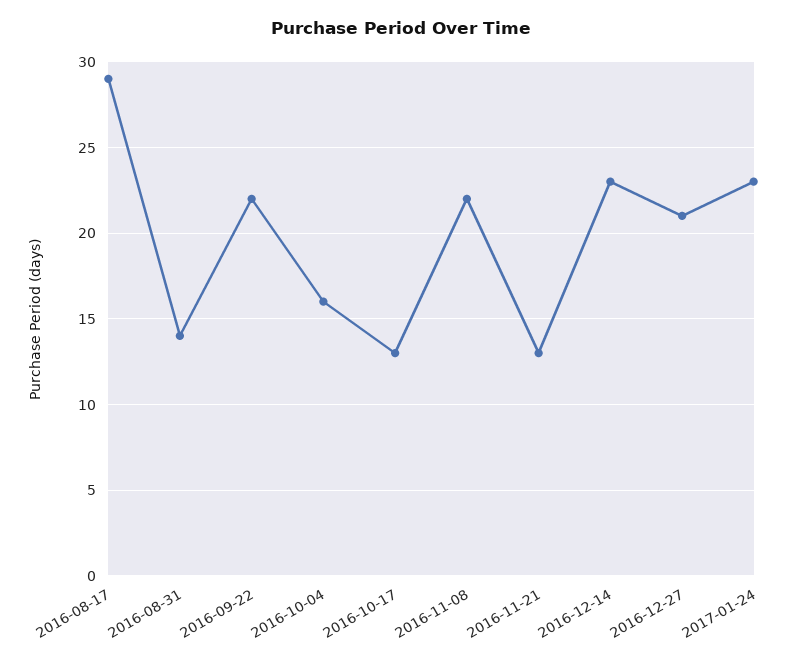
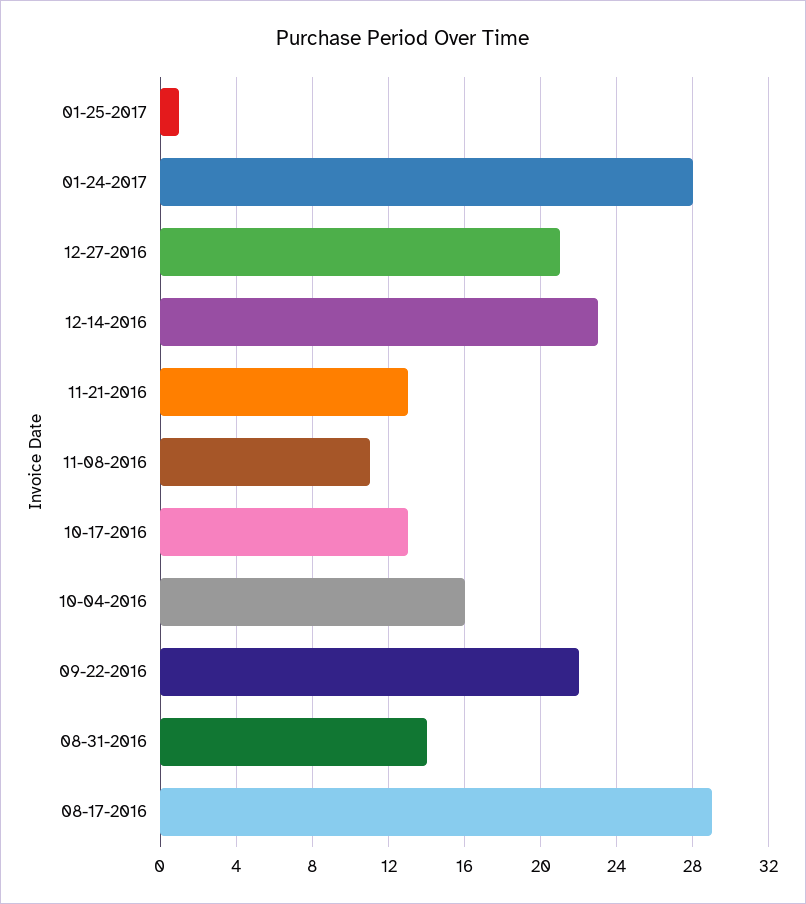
2016-11-08: 22 -> 11
2017-01-24: 23 -> 28
01-25-2017: none -> 1

